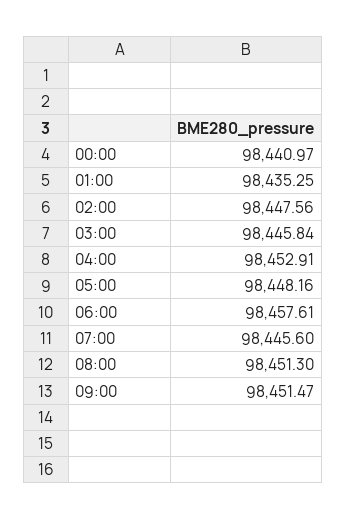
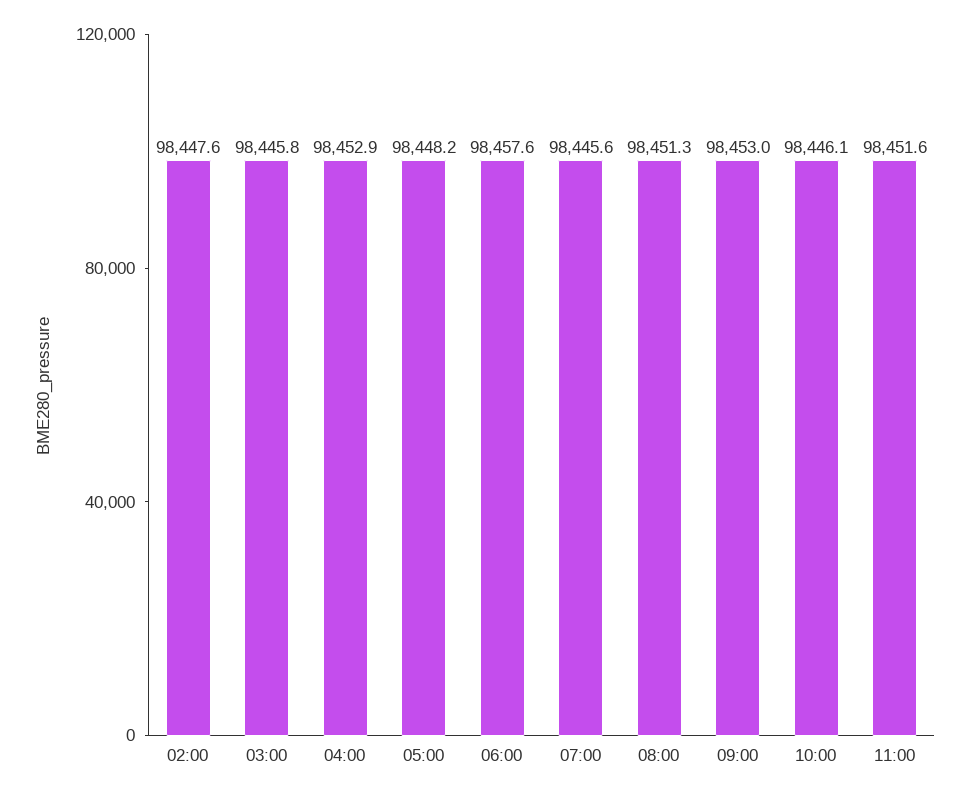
00:00: 98440.97 -> none
01:00: 98435.25 -> none
09:00: 98451.47 -> 98453
10:00: none -> 98446.1
11:00: none -> 98451.6

